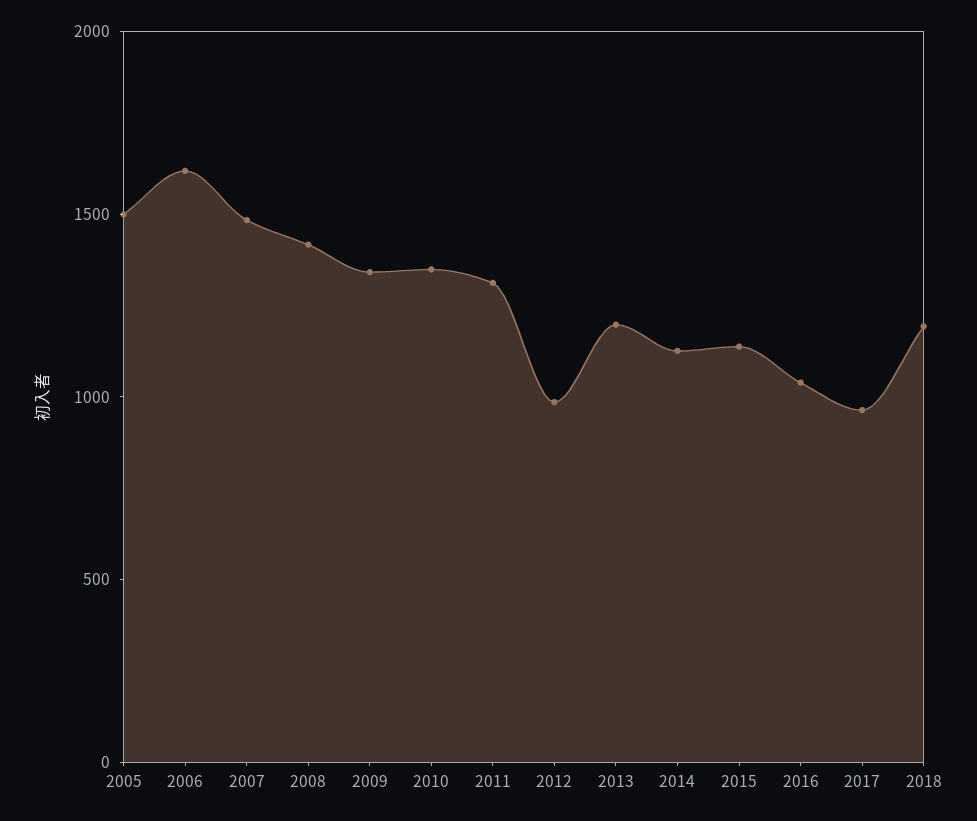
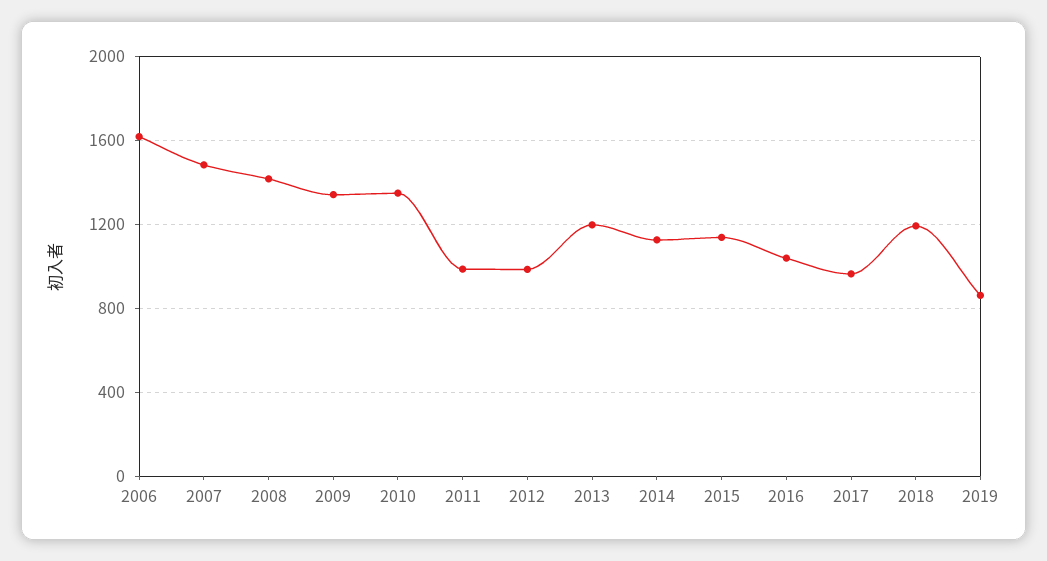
2005: 1500 -> none
2011: 1300 -> 1000
2019: none -> 850

